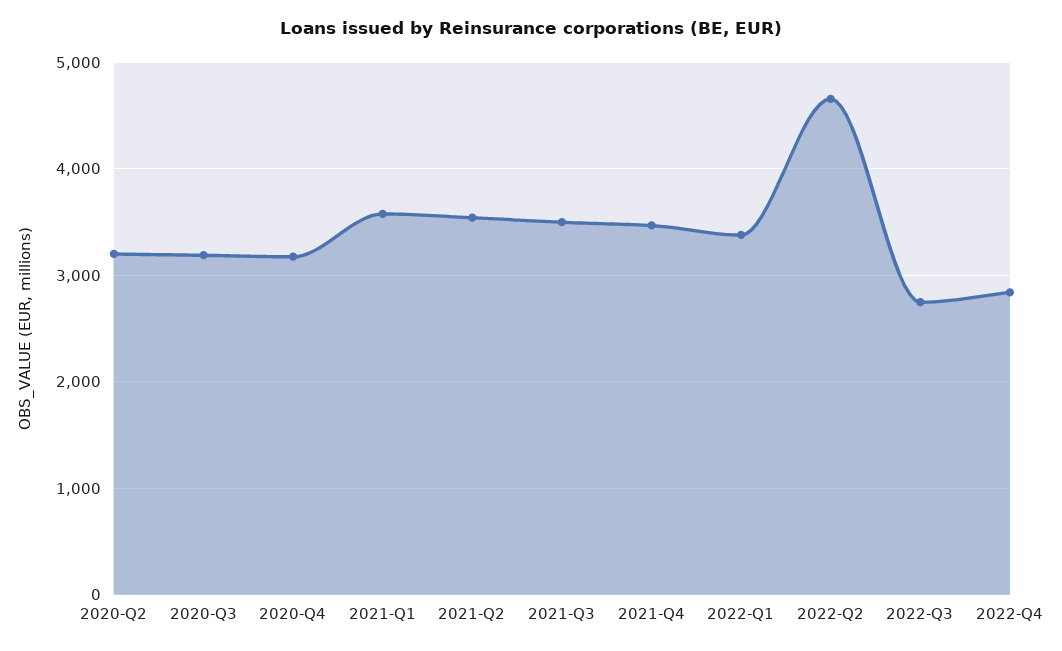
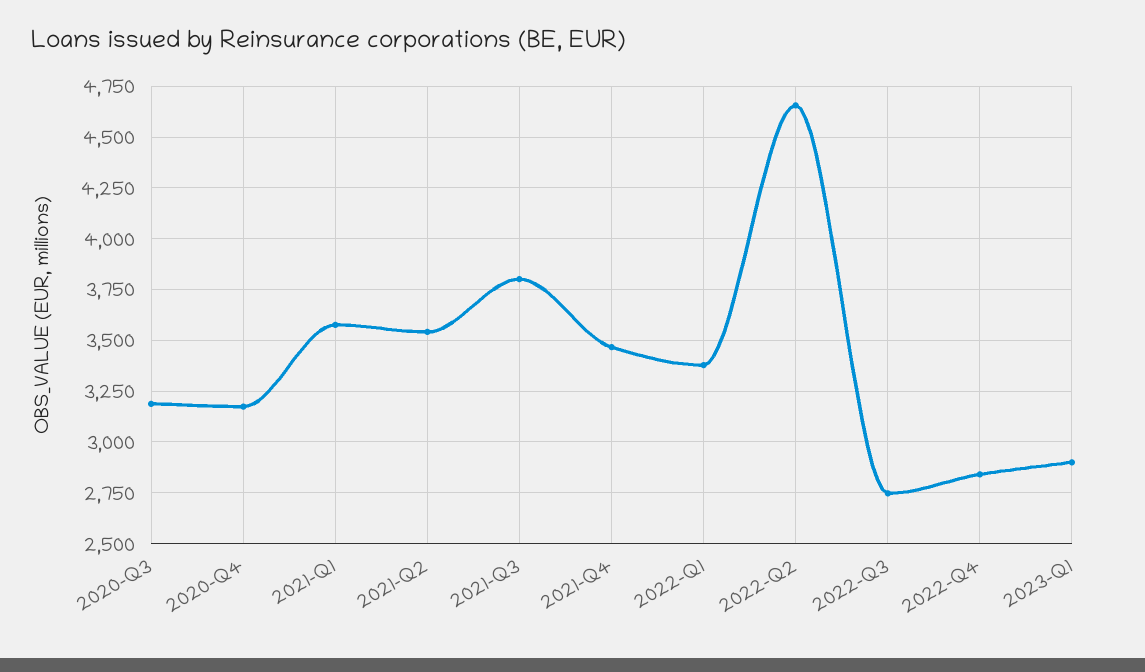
2020-Q2: 3200 -> none
2021-Q3: 3500 -> 3800
2023-Q1: none -> 2900

